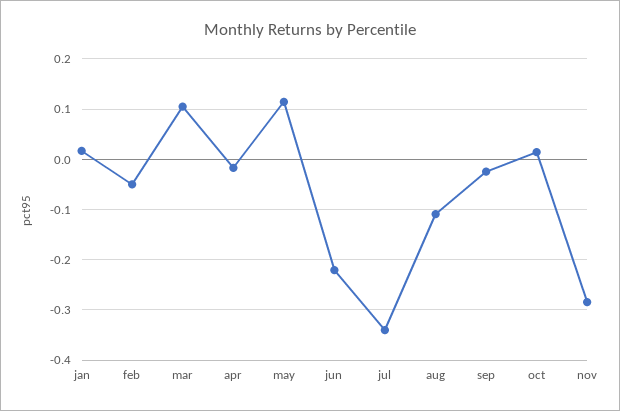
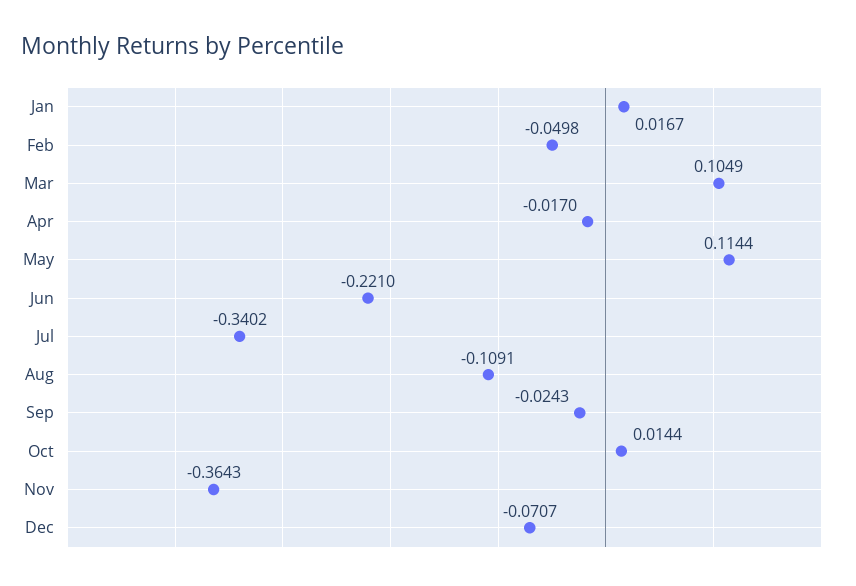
nov: -0.28 -> -0.3643
Dec: none -> -0.0707

